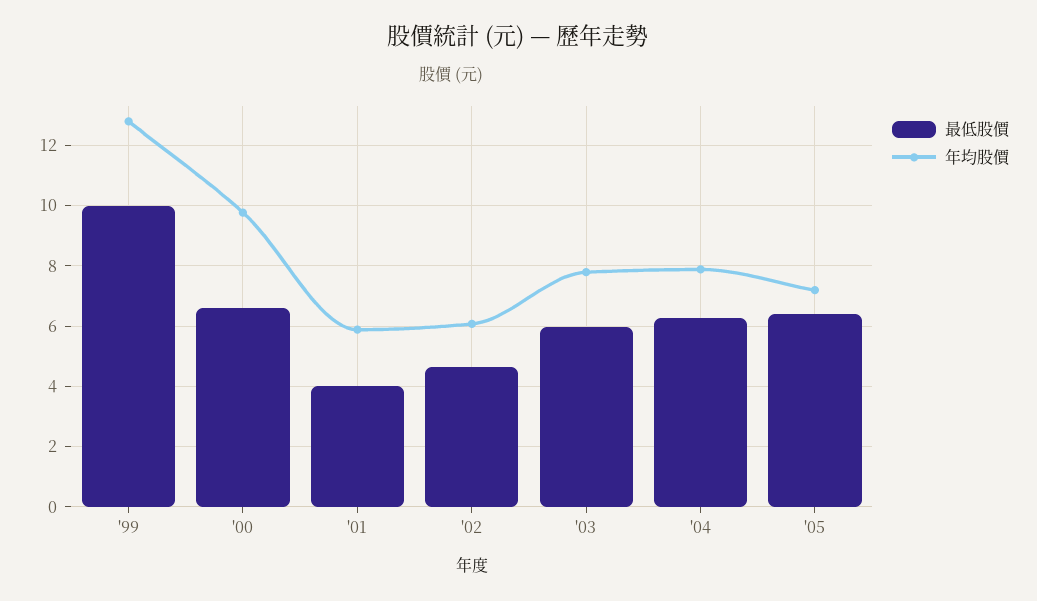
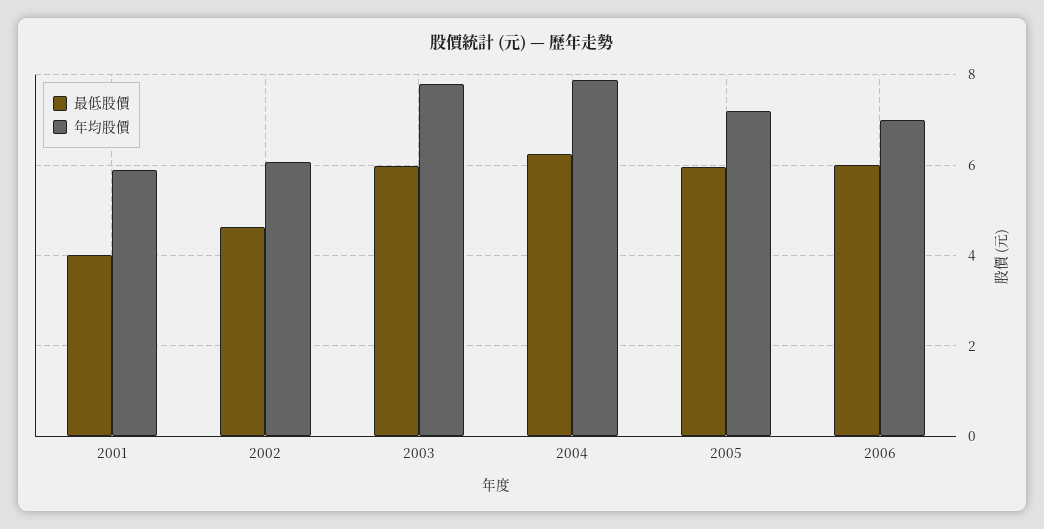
最低股價, '99: 10 -> none
年均股價, '99: 12.8 -> none
最低股價, '00: 6.6 -> none
年均股價, '00: 9.8 -> none
最低股價, '05: 6.4 -> 6
最低股價, 2006: none -> 6
年均股價, 2006: none -> 7

